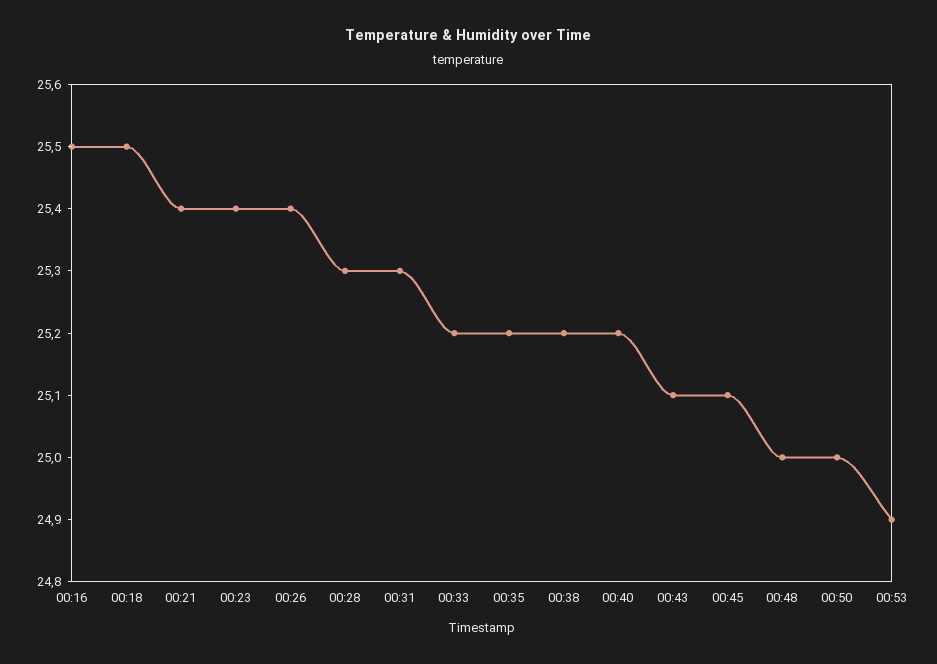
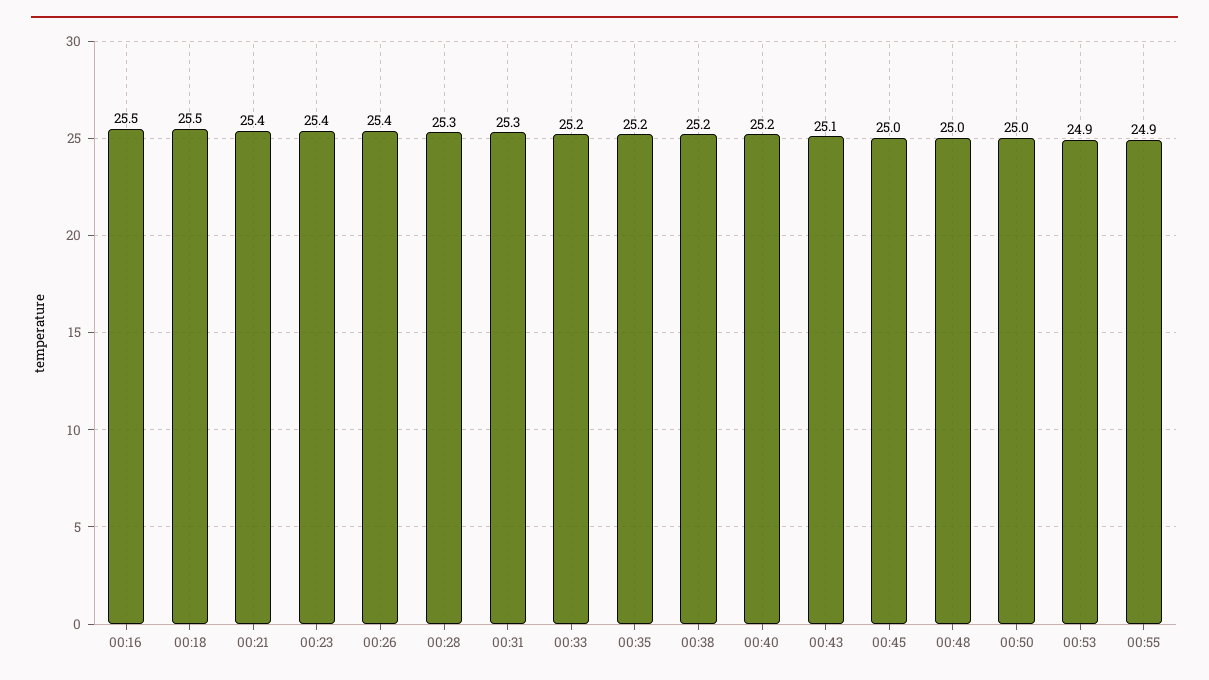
00:45: 25.1 -> 25
00:55: none -> 24.9

